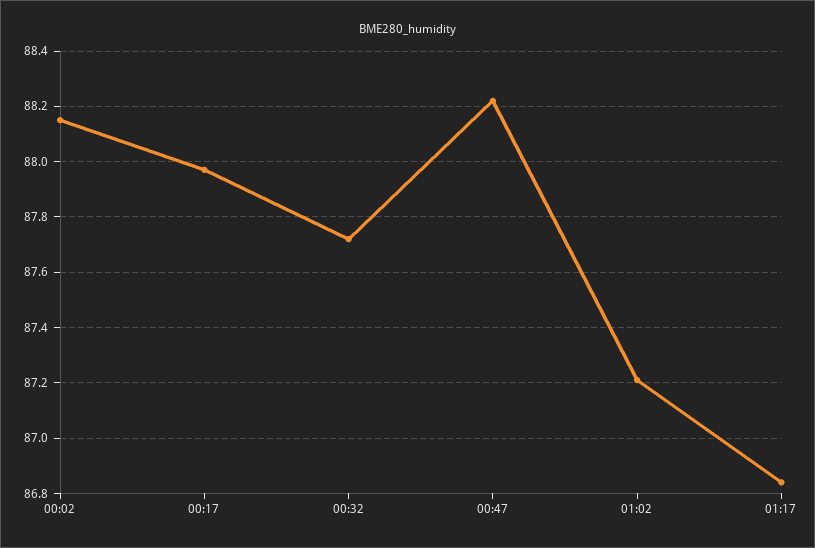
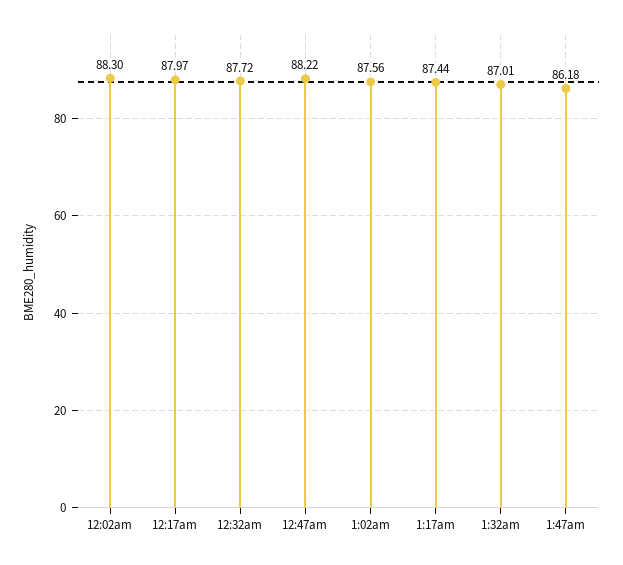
00:02: 88.15 -> 88.3
01:02: 87.2 -> 87.56
01:17: 86.85 -> 87.44
1:32am: none -> 87.01
1:47am: none -> 86.18

